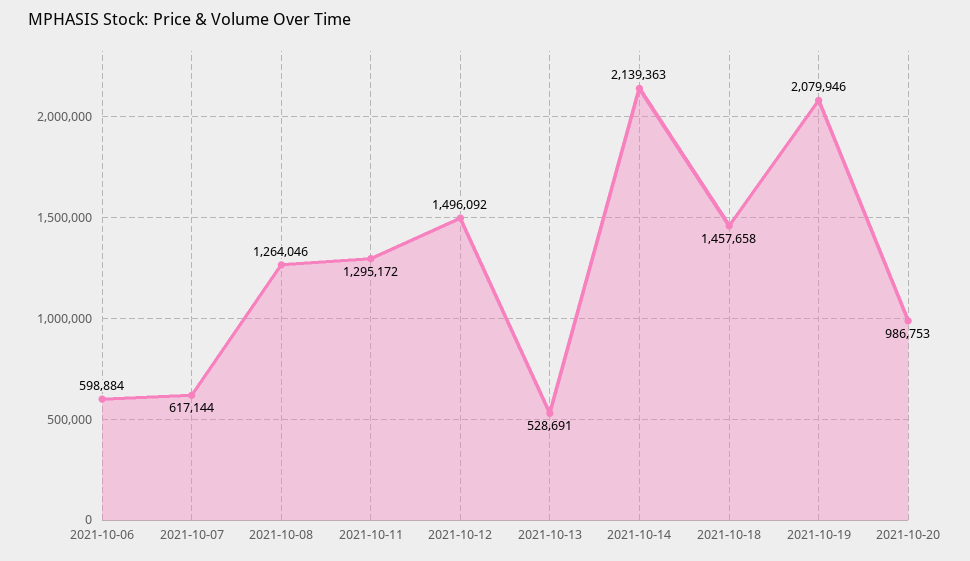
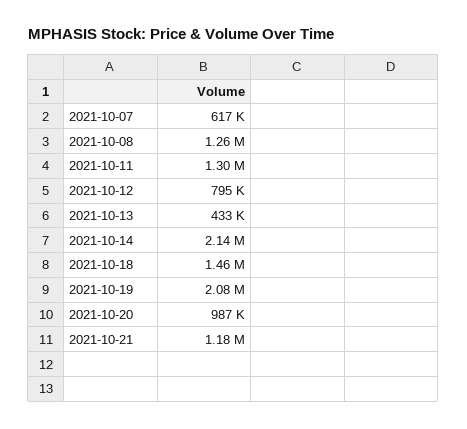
2021-10-06: 598884 -> none
2021-10-12: 1496092 -> 795000
2021-10-13: 528691 -> 433000
2021-10-21: none -> 1180000

